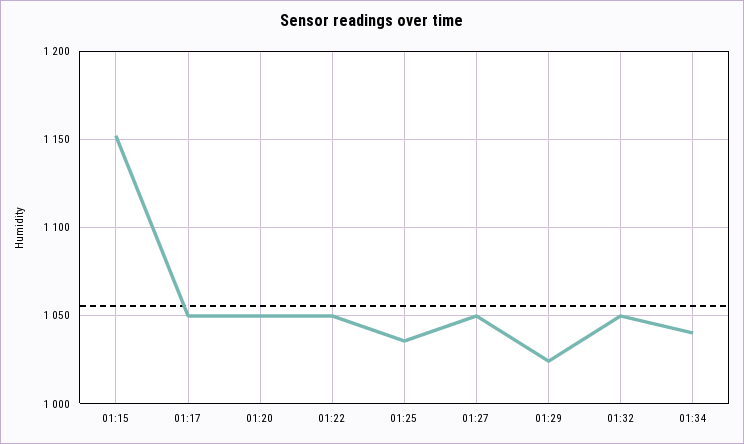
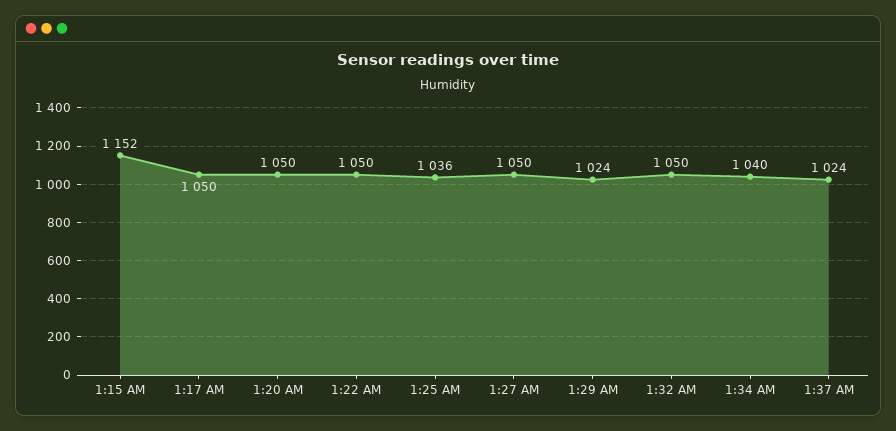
1:37 AM: none -> 1024

